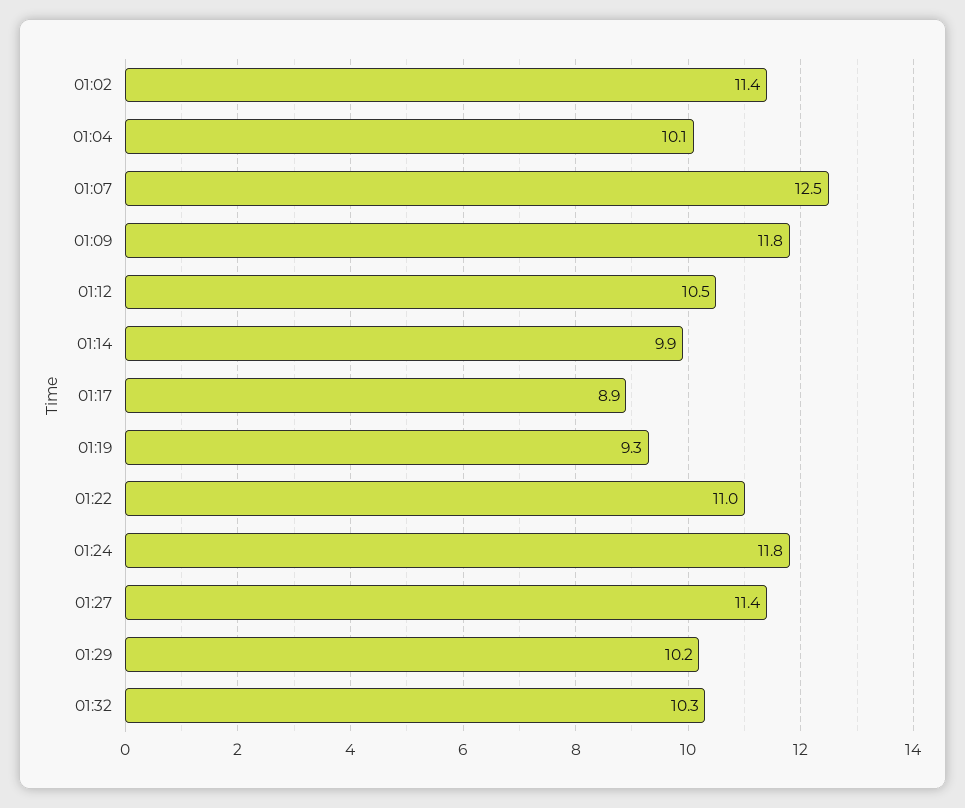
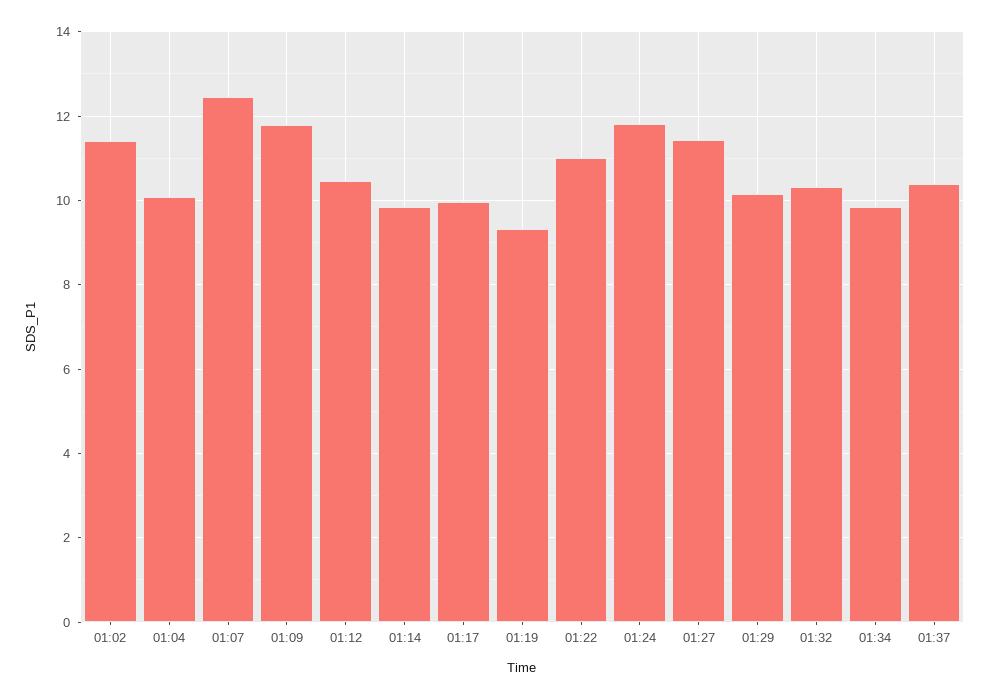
01:17: 8.9 -> 10
01:34: none -> 9.8
01:37: none -> 10.4

